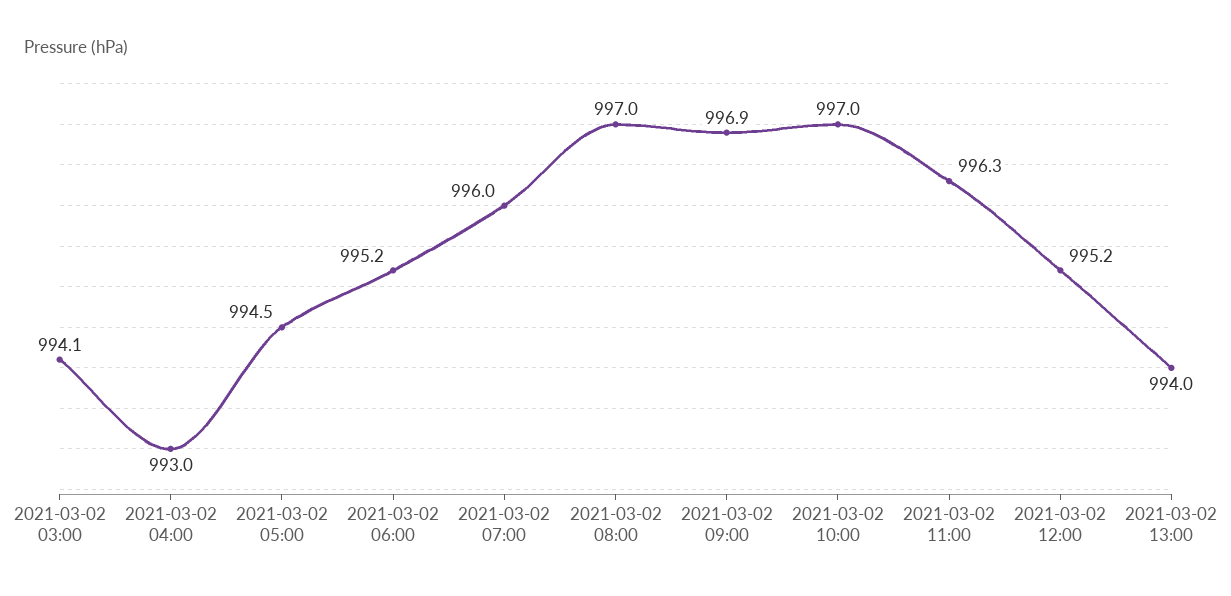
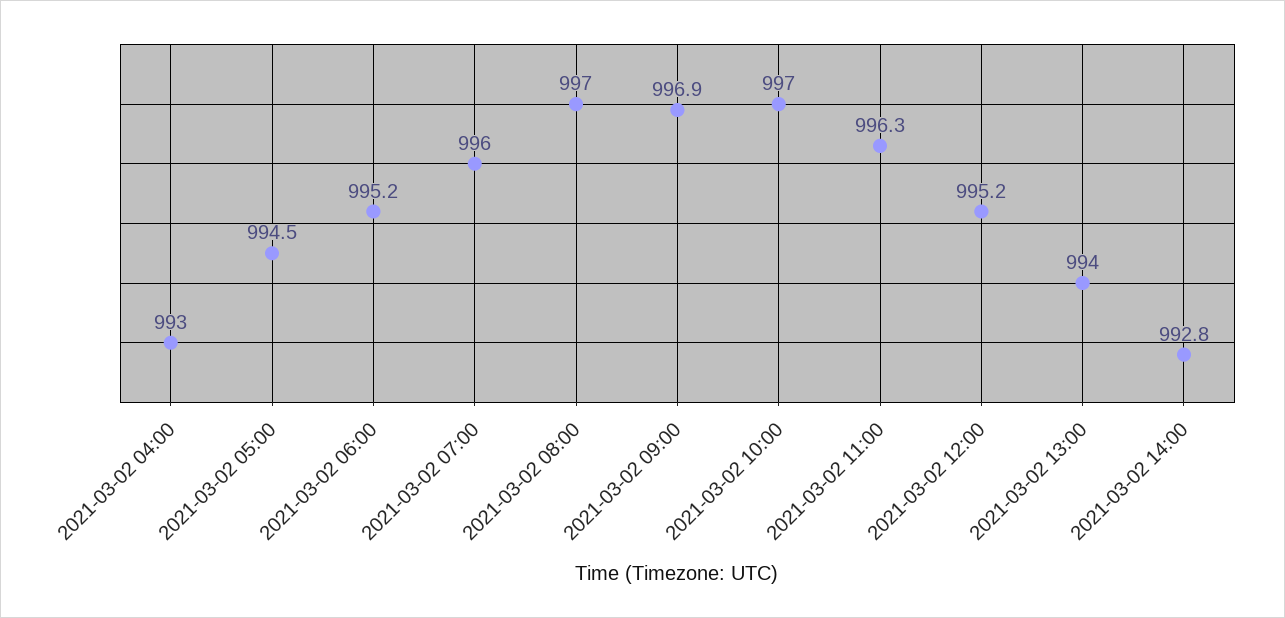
2021-03-02 03:00: 994.1 -> none
2021-03-02 14:00: none -> 992.8

